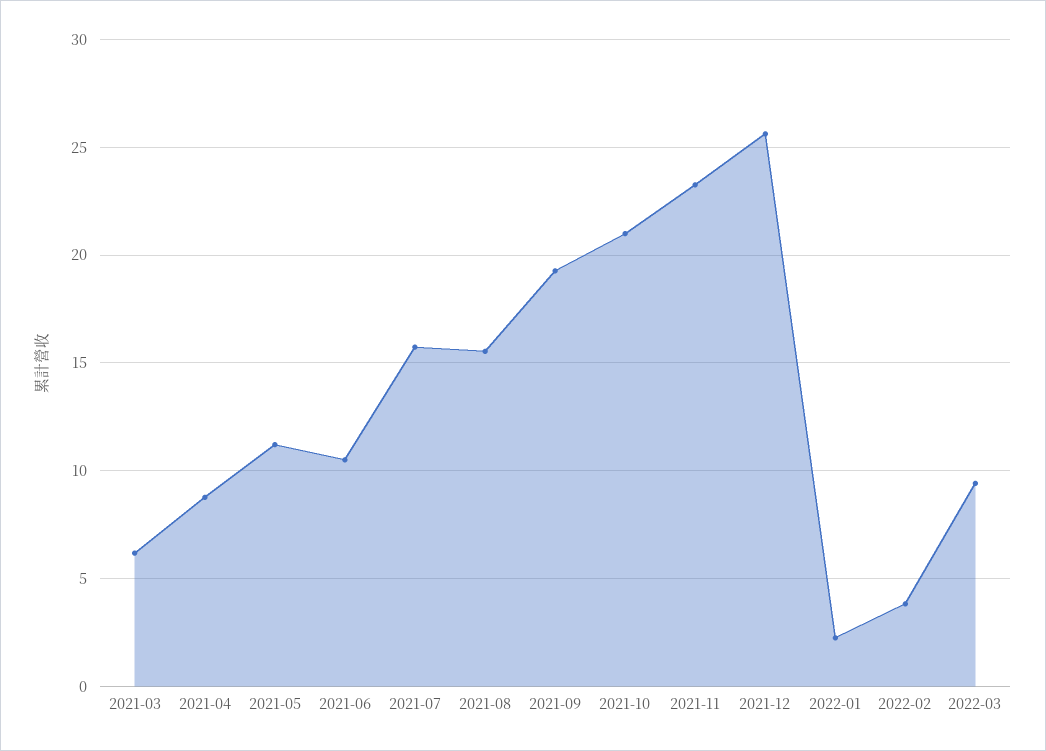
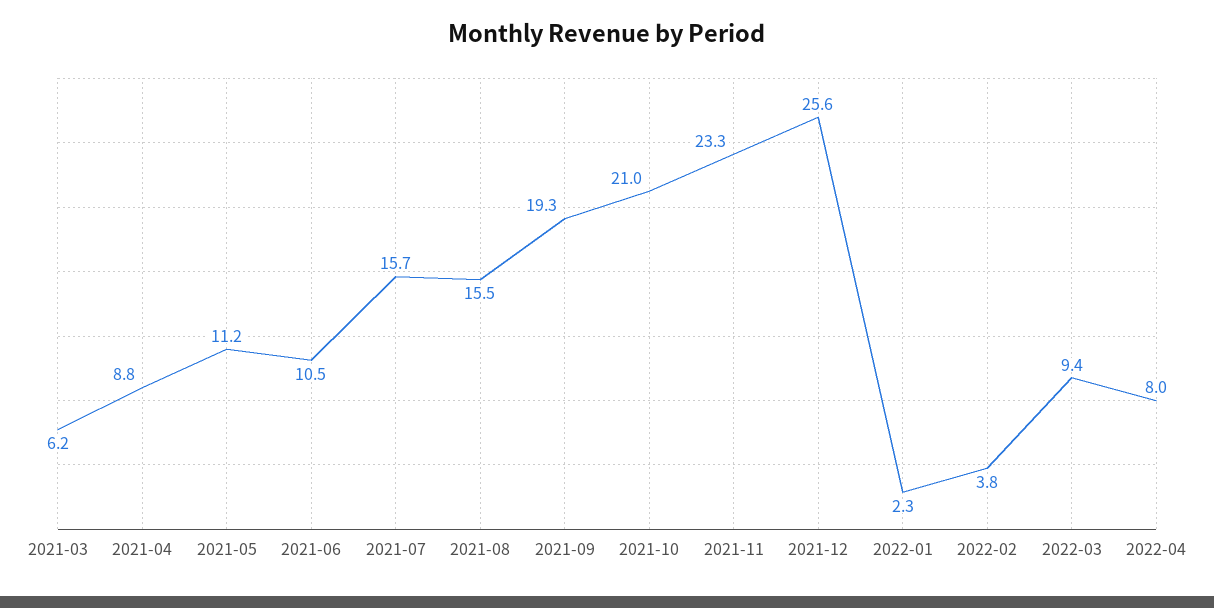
2022-04: none -> 8

